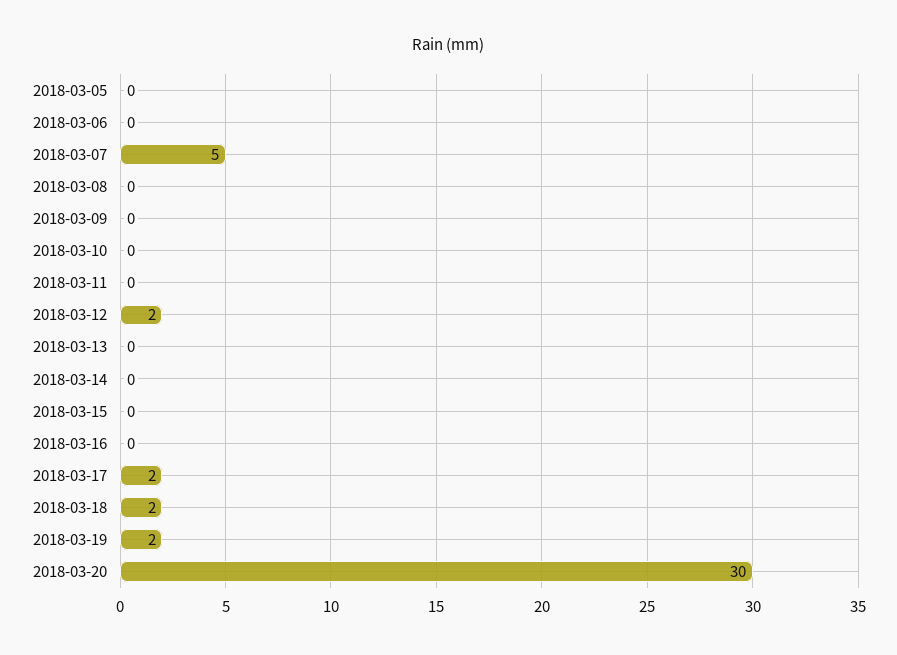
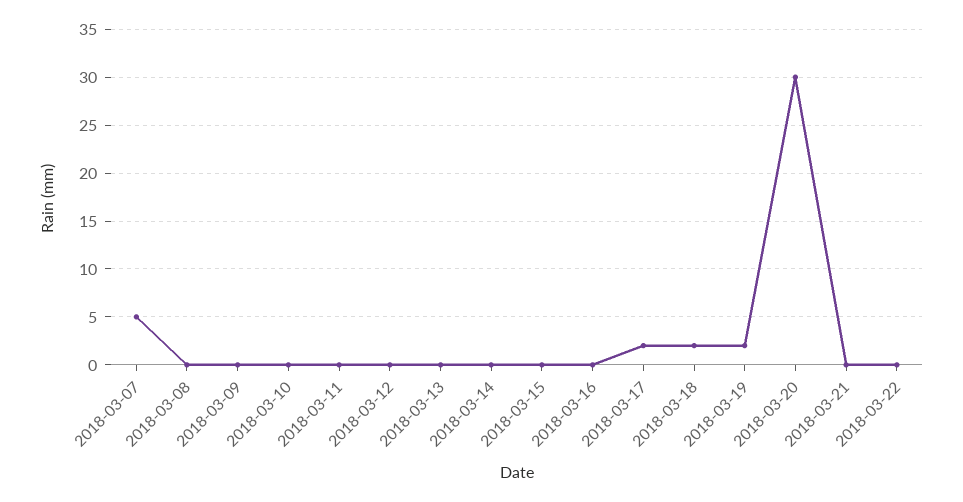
2018-03-05: 0 -> none
2018-03-06: 0 -> none
2018-03-12: 2 -> 0
2018-03-21: none -> 0
2018-03-22: none -> 0

